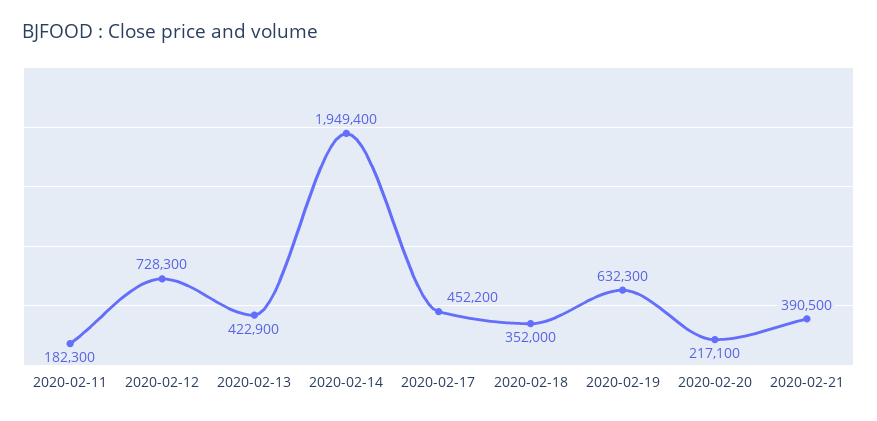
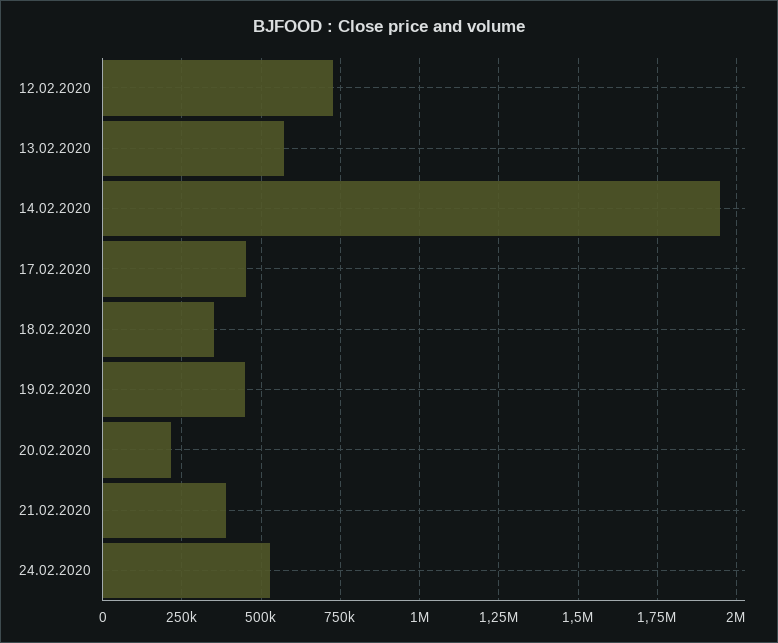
2020-02-11: 182300 -> none
2020-02-13: 422900 -> 575000
2020-02-19: 632300 -> 450000
24.02.2020: none -> 525000

